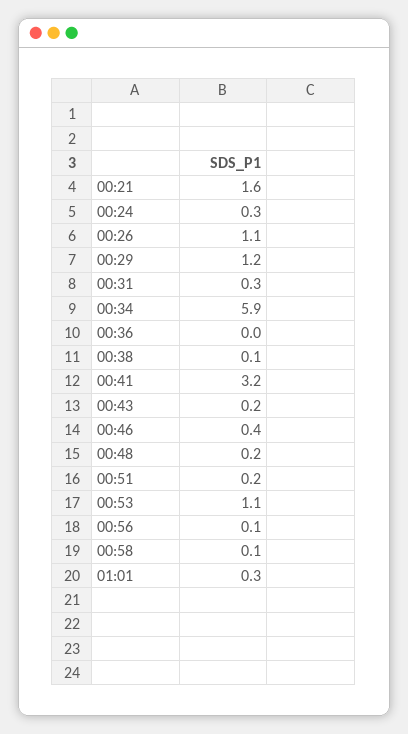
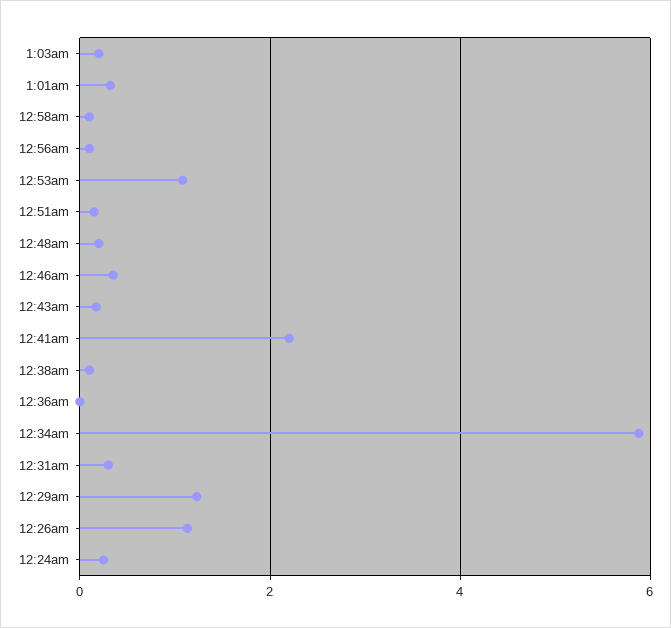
00:21: 1.6 -> none
00:41: 3.2 -> 2.2
1:03am: none -> 0.2

